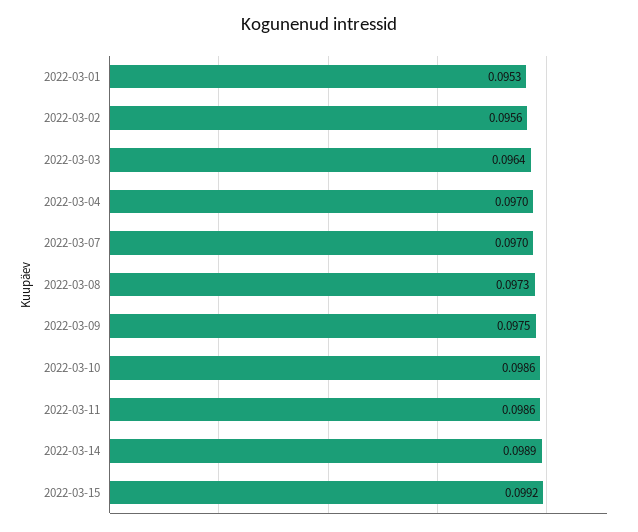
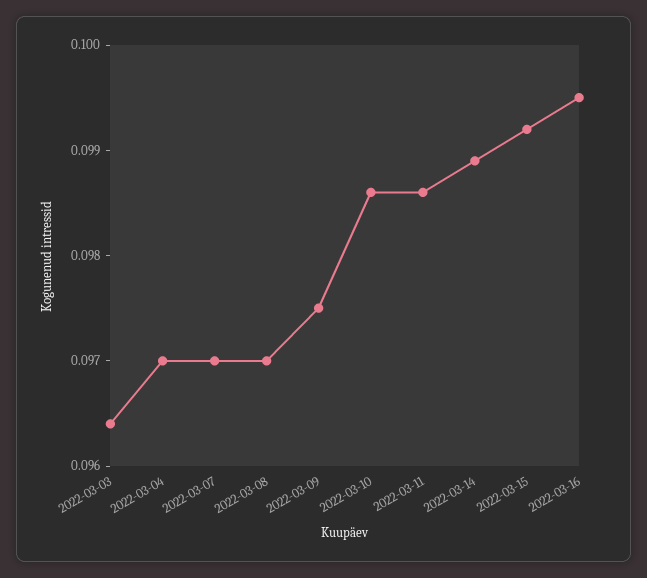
2022-03-01: 0.0953 -> none
2022-03-02: 0.0956 -> none
2022-03-08: 0.0973 -> 0.097
2022-03-16: none -> 0.0995

